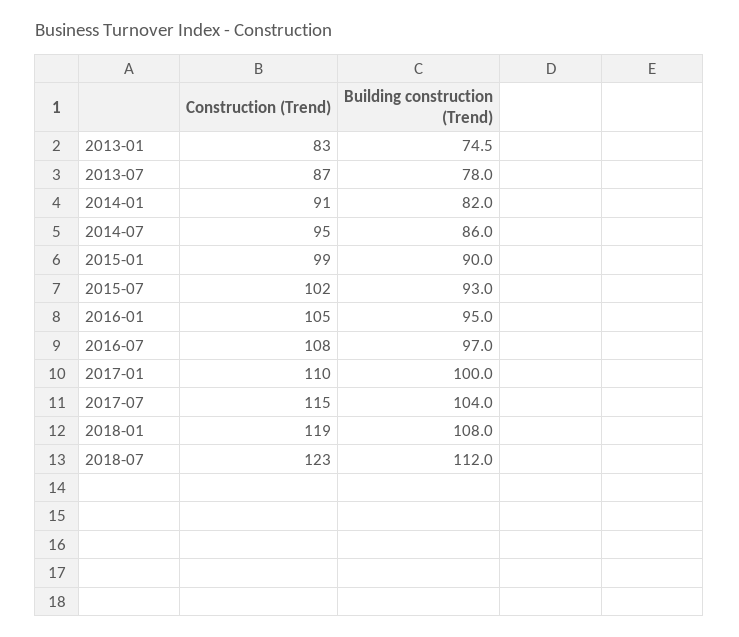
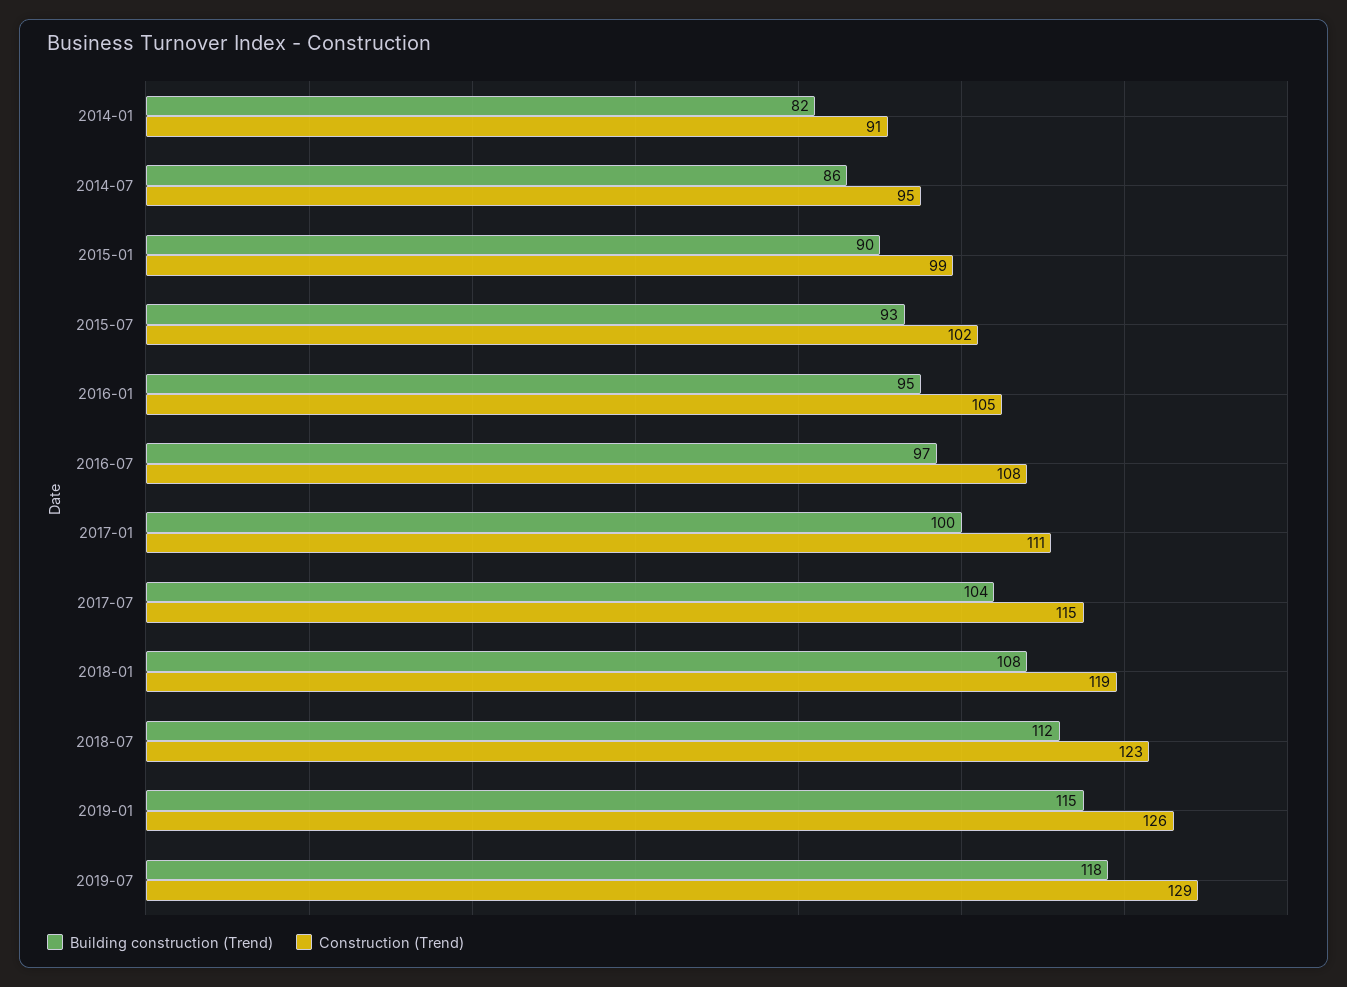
Construction (Trend), 2013-01: 83 -> none
Building construction (Trend), 2013-01: 74.5 -> none
Construction (Trend), 2013-07: 87 -> none
Building construction (Trend), 2013-07: 78 -> none
Construction (Trend), 2017-01: 110 -> 111
Building construction (Trend), 2019-01: none -> 115
Construction (Trend), 2019-01: none -> 126
Building construction (Trend), 2019-07: none -> 118
Construction (Trend), 2019-07: none -> 129

